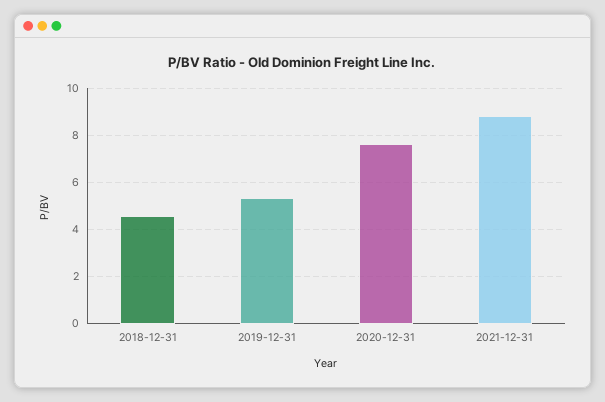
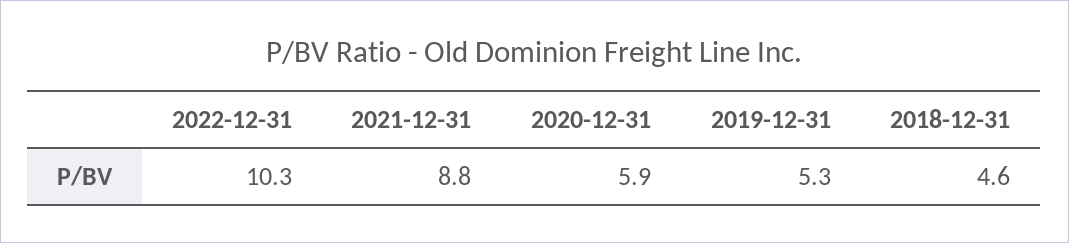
2020-12-31: 7.5 -> 5.9
2022-12-31: none -> 10.3

